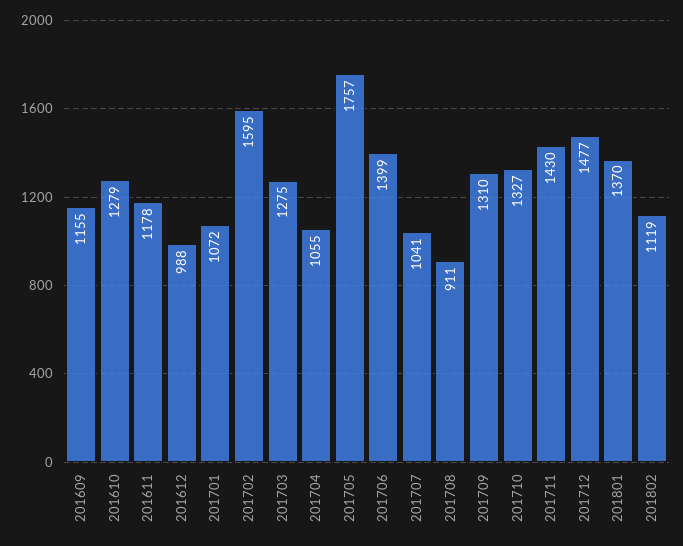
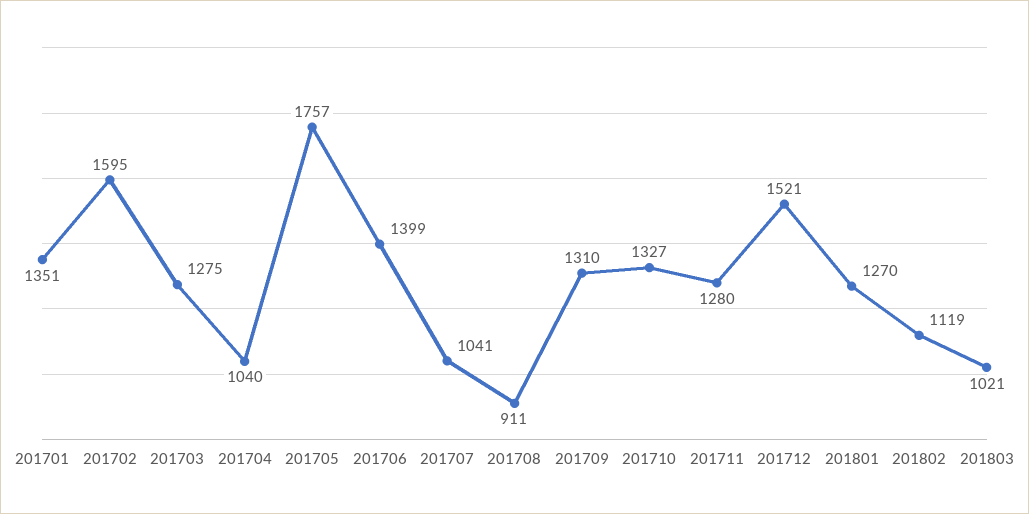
201609: 1155 -> none
201610: 1279 -> none
201611: 1178 -> none
201612: 988 -> none
201701: 1072 -> 1351
201704: 1055 -> 1040
201711: 1430 -> 1280
201712: 1477 -> 1521
201801: 1370 -> 1270
201803: none -> 1021

